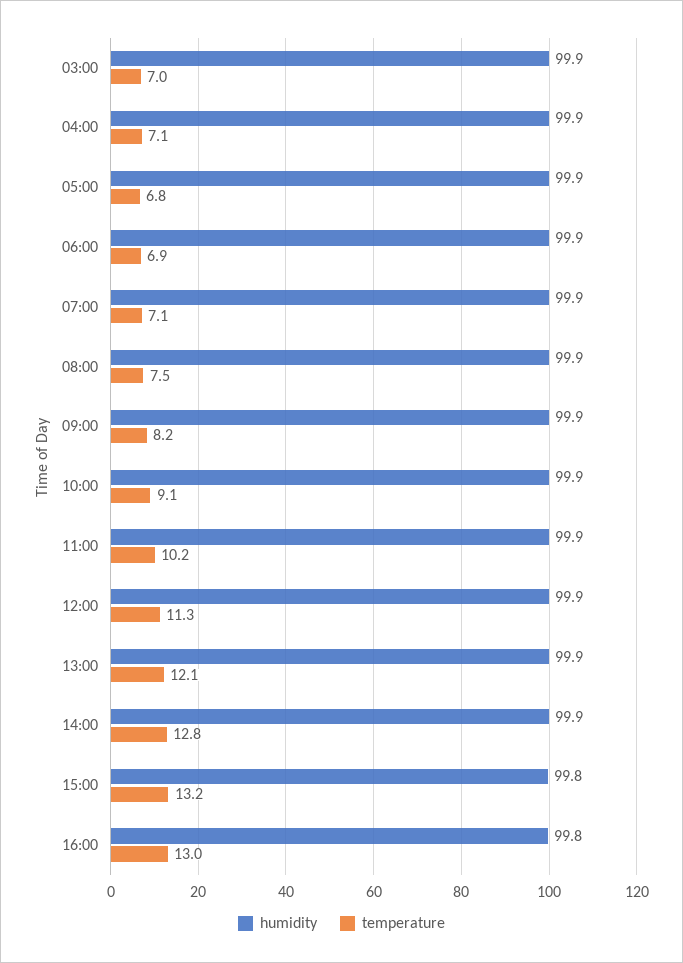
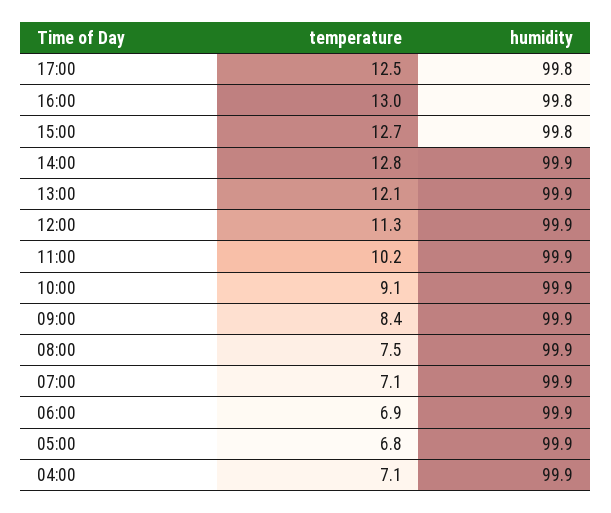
humidity, 03:00: 99.9 -> none
temperature, 03:00: 7 -> none
temperature, 09:00: 8.2 -> 8.4
temperature, 15:00: 13.2 -> 12.7
temperature, 17:00: none -> 12.5
humidity, 17:00: none -> 99.8

